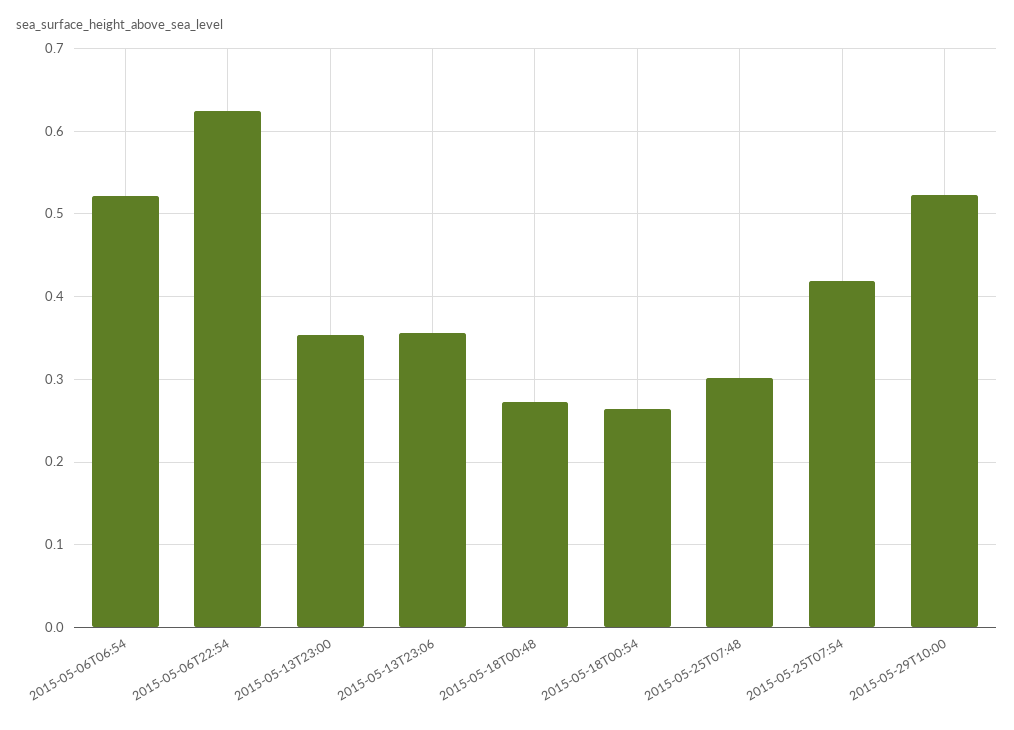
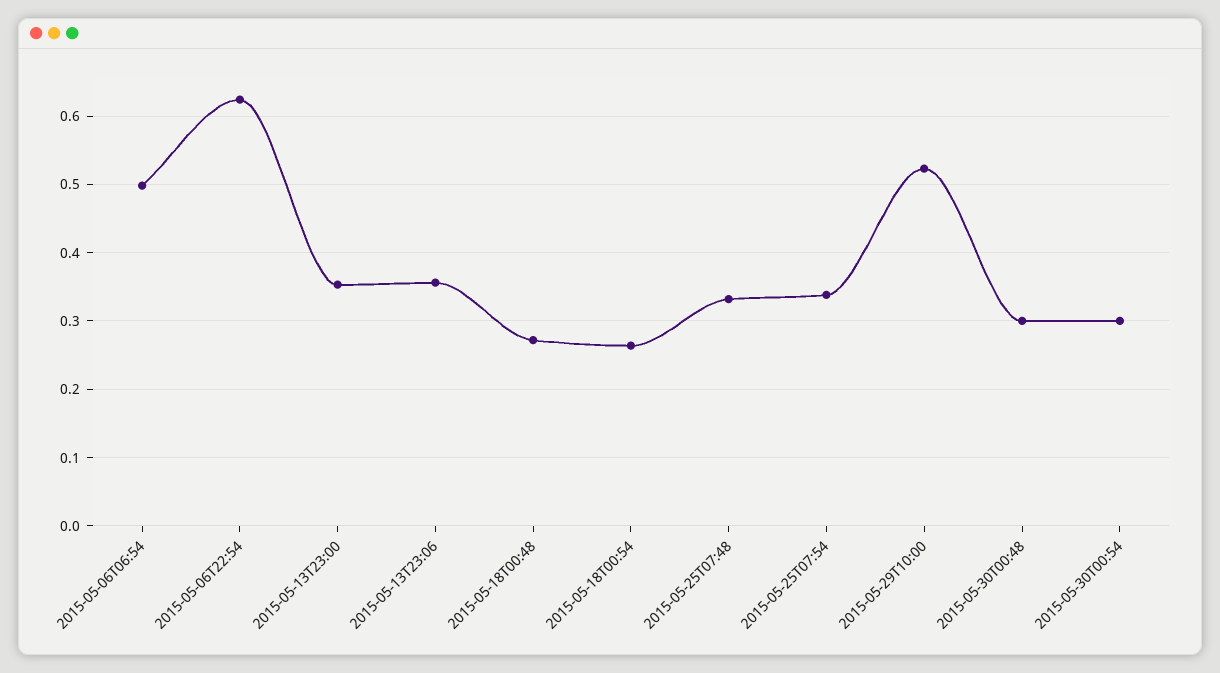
2015-05-06T06:54: 0.52 -> 0.5
2015-05-25T07:48: 0.3 -> 0.33
2015-05-25T07:54: 0.42 -> 0.34
2015-05-30T00:48: none -> 0.3
2015-05-30T00:54: none -> 0.3

